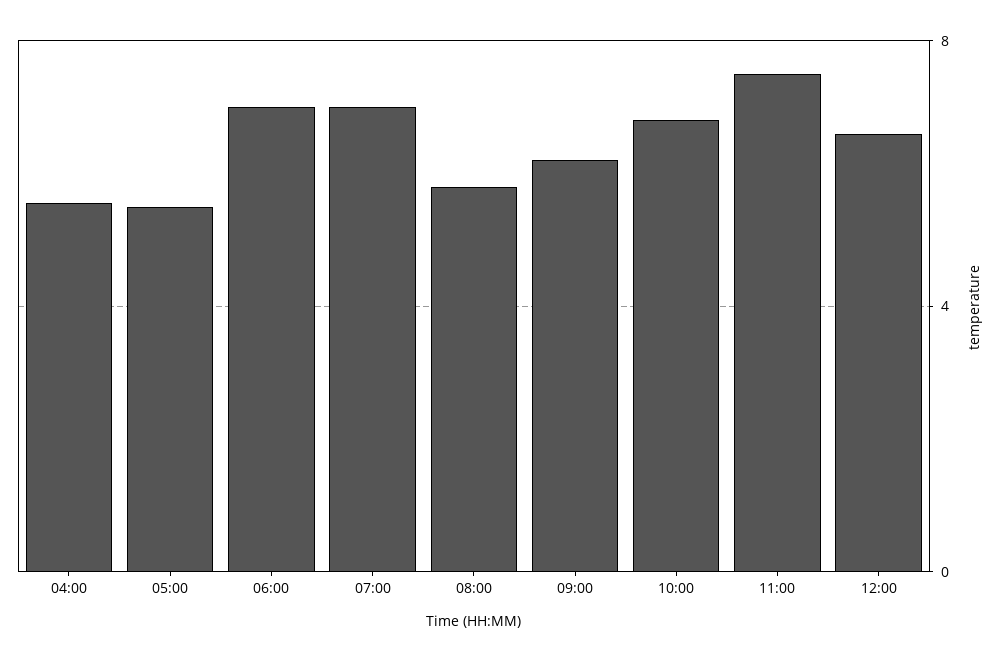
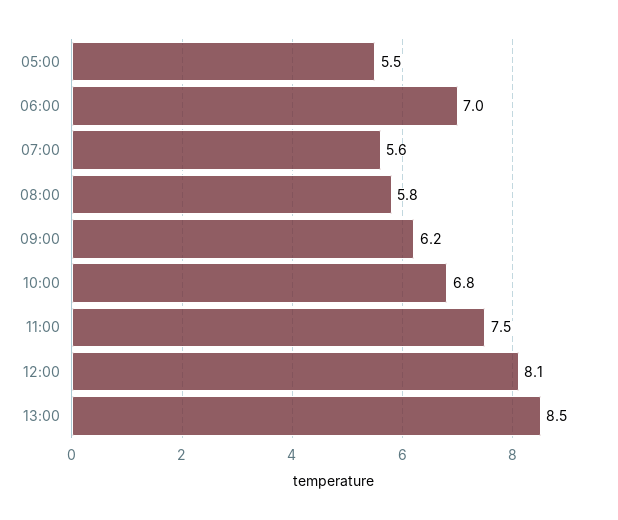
04:00: 5.5 -> none
07:00: 7 -> 5.6
12:00: 6.5 -> 8.1
13:00: none -> 8.5

